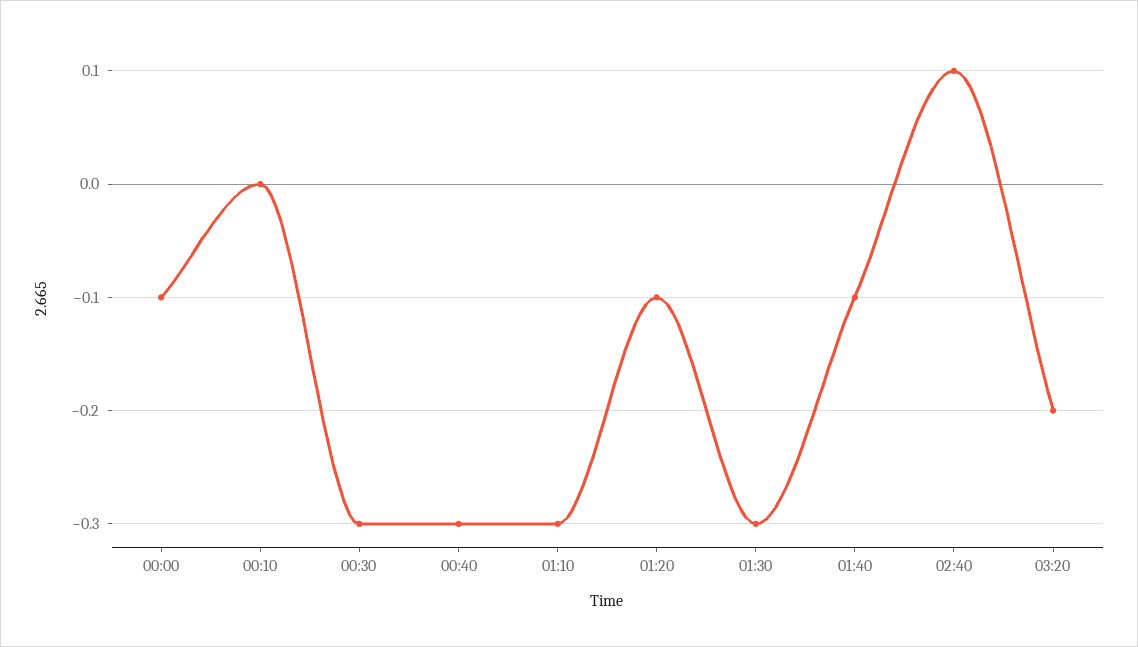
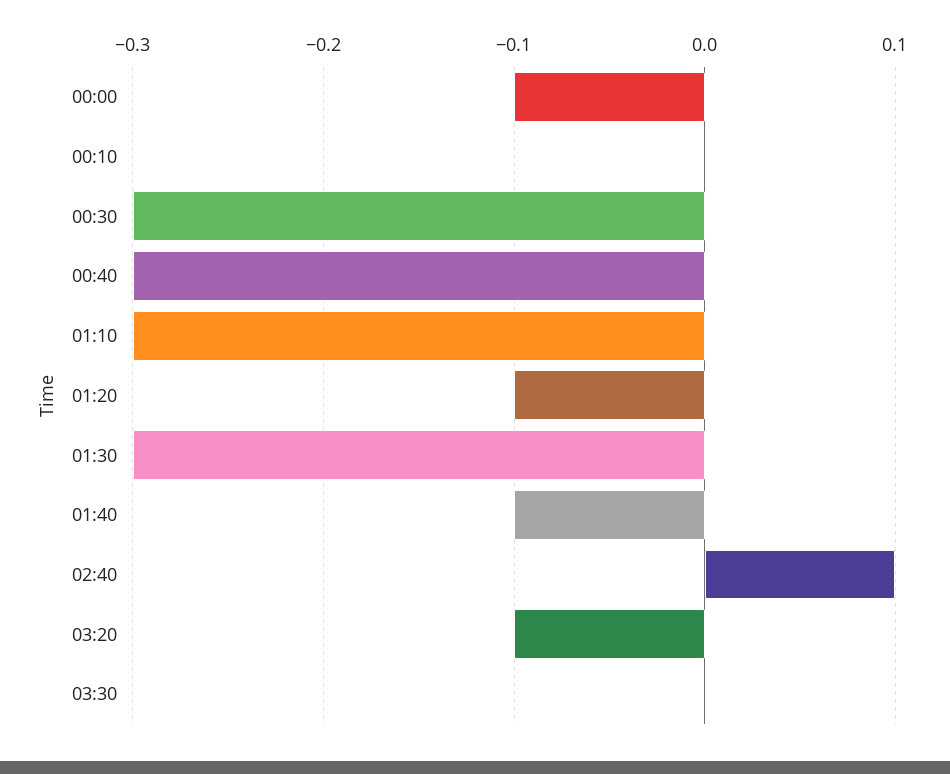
03:20: -0.2 -> -0.1
03:30: none -> 0

